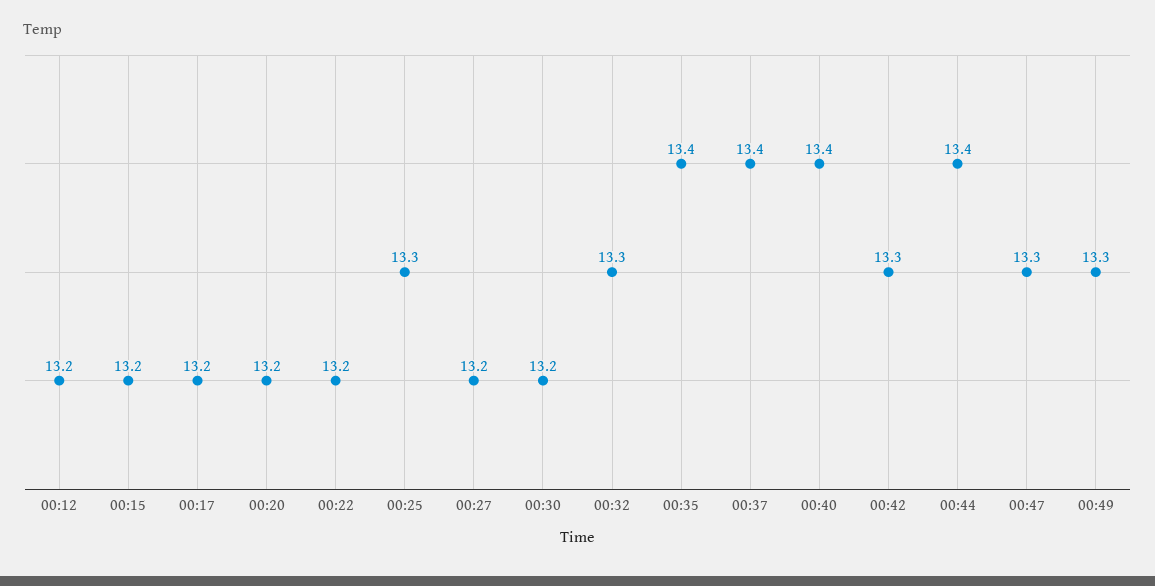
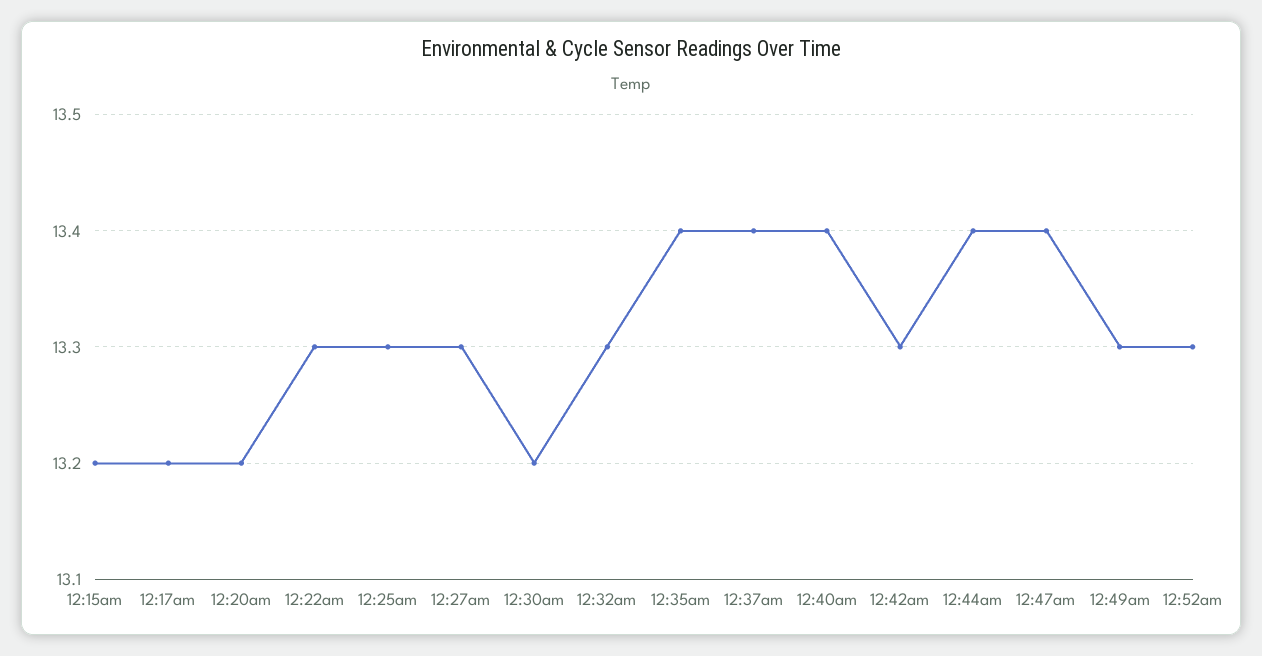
00:12: 13.2 -> none
00:22: 13.2 -> 13.3
00:27: 13.2 -> 13.3
00:47: 13.3 -> 13.4
12:52am: none -> 13.3

